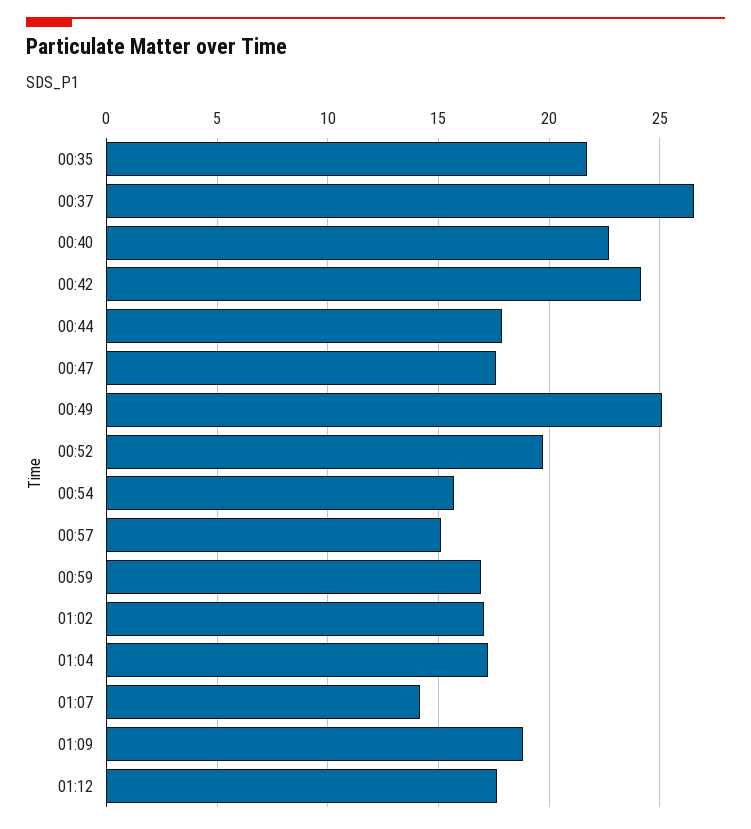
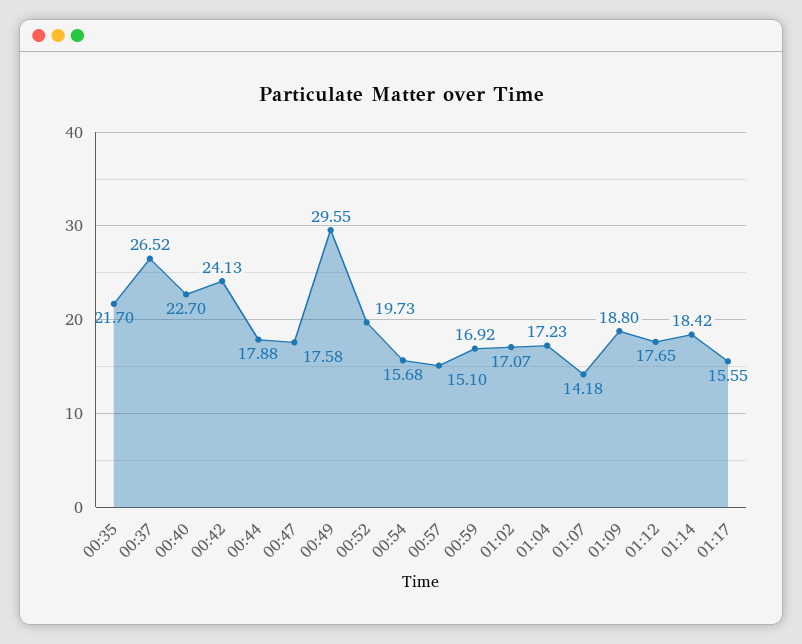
00:49: 25 -> 29.55
01:14: none -> 18.42
01:17: none -> 15.55

